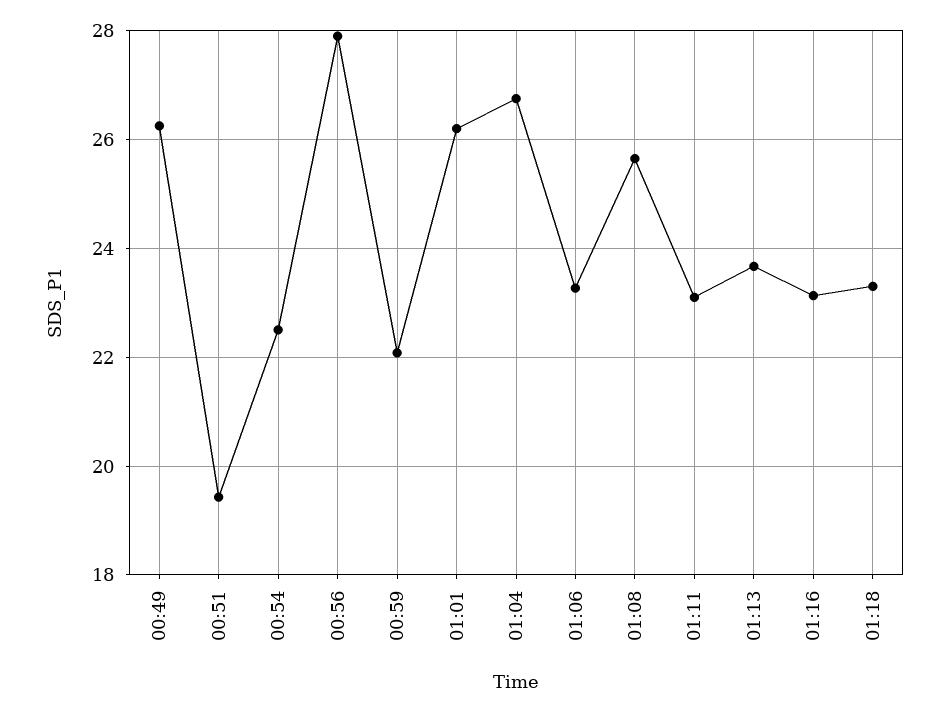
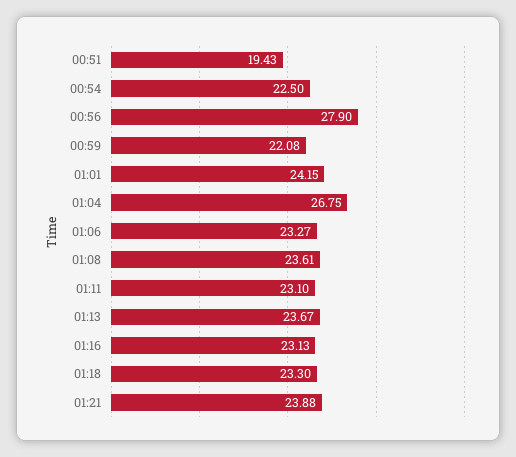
00:49: 26.2 -> none
01:01: 26.2 -> 24.15
01:08: 25.6 -> 23.61
01:21: none -> 23.88

